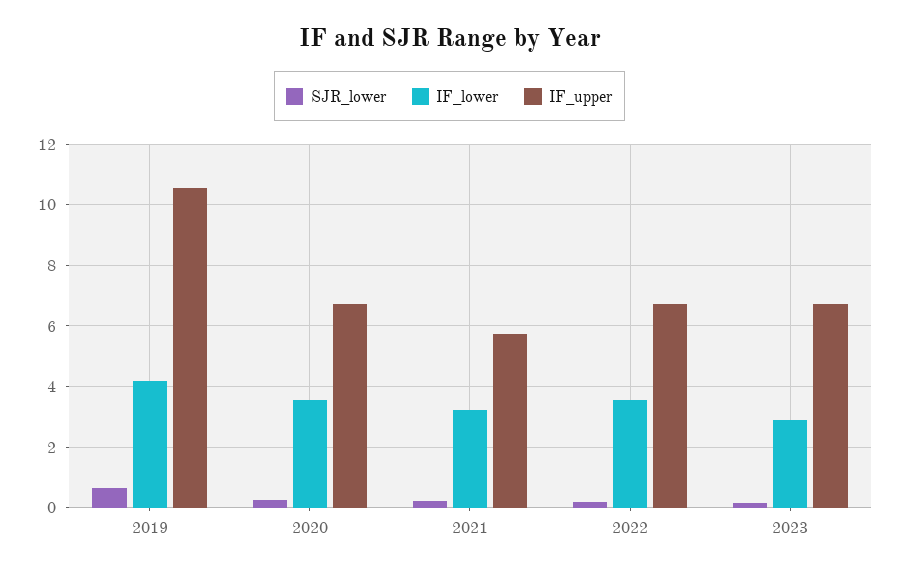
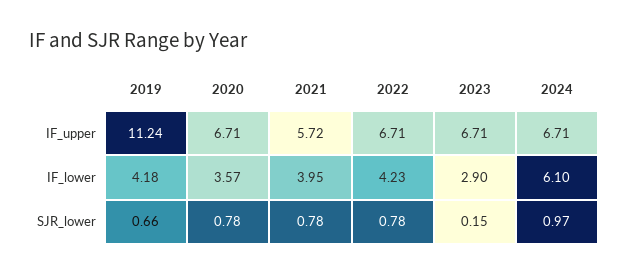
IF_upper, 2019: 10.6 -> 11.24
SJR_lower, 2020: 0.2 -> 0.78
SJR_lower, 2021: 0.2 -> 0.78
IF_lower, 2021: 3.2 -> 3.95
SJR_lower, 2022: 0.2 -> 0.78
IF_lower, 2022: 3.6 -> 4.23
IF_upper, 2024: none -> 6.71
IF_lower, 2024: none -> 6.1
SJR_lower, 2024: none -> 0.97

